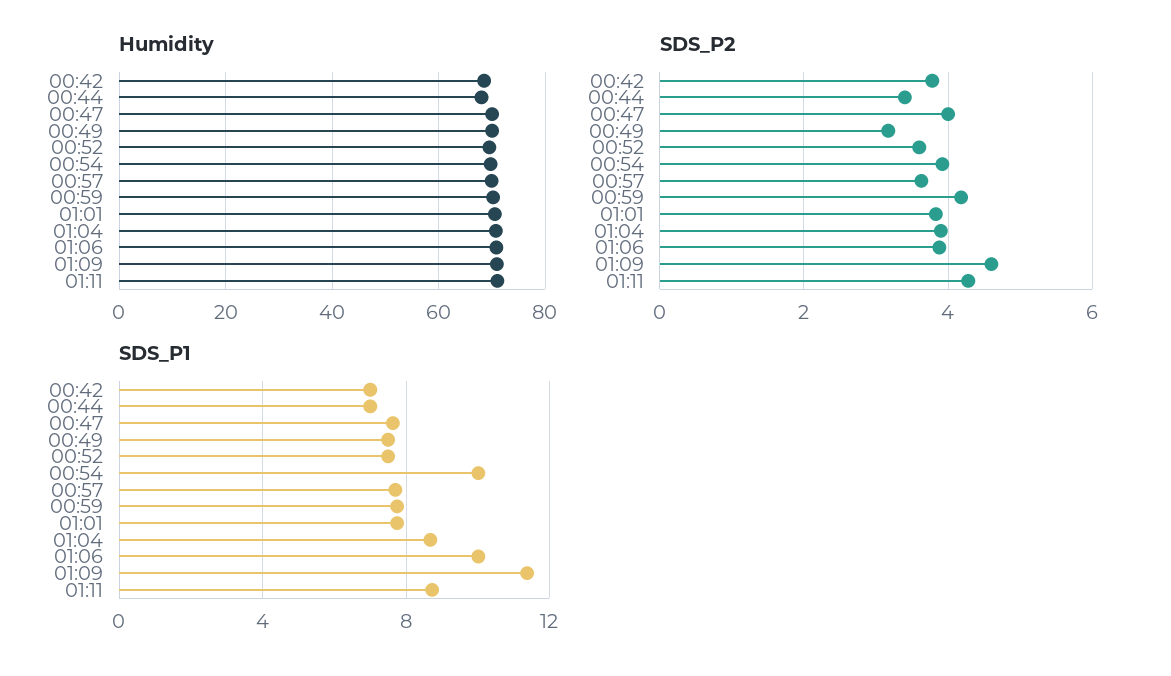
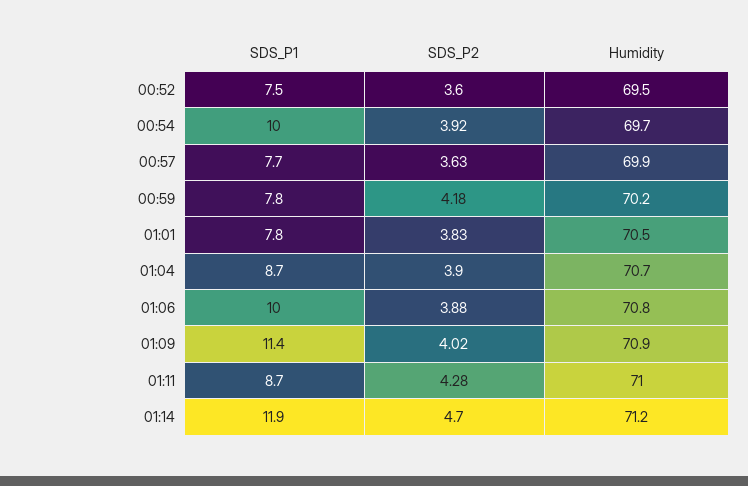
Humidity, 00:42: 68 -> none
Humidity, 00:44: 68 -> none
Humidity, 00:47: 70 -> none
Humidity, 00:49: 70 -> none
SDS_P2, 00:42: 3.8 -> none
SDS_P2, 00:44: 3.4 -> none
SDS_P2, 00:47: 4 -> none
SDS_P2, 00:49: 3.2 -> none
SDS_P2, 01:09: 4.6 -> 4.02
SDS_P1, 00:42: 7 -> none
SDS_P1, 00:44: 7 -> none
SDS_P1, 00:47: 7.5 -> none
SDS_P1, 00:49: 7.5 -> none
SDS_P1, 01:14: none -> 11.9
SDS_P2, 01:14: none -> 4.7
Humidity, 01:14: none -> 71.2

